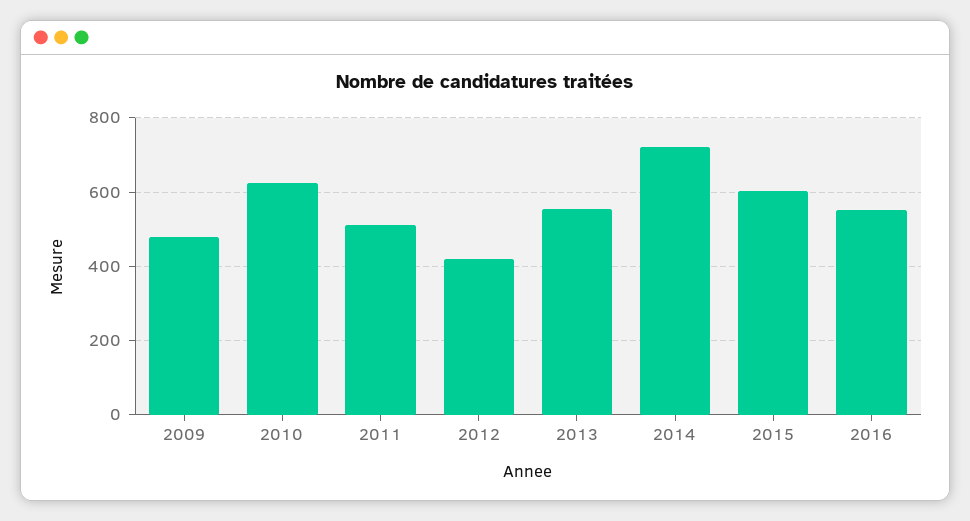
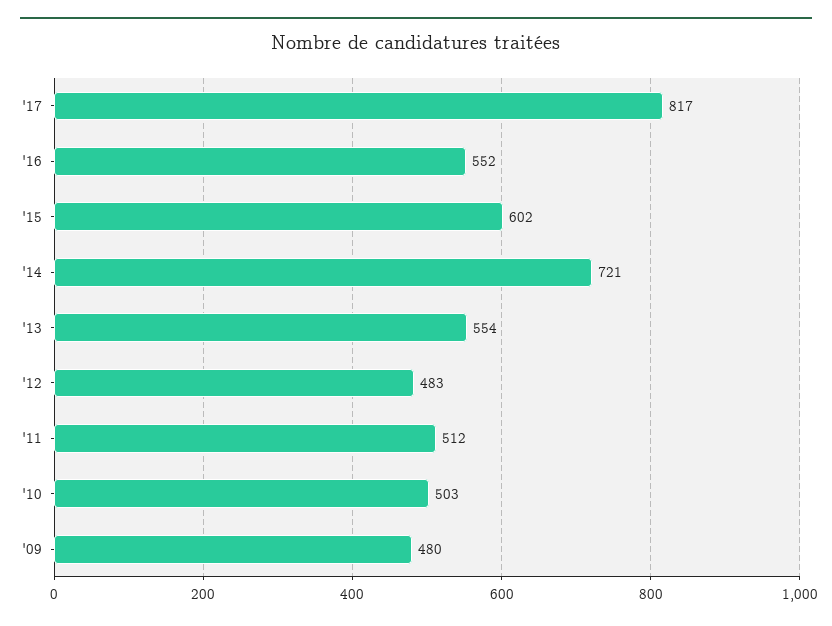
2010: 620 -> 503
2012: 420 -> 483
'17: none -> 817

